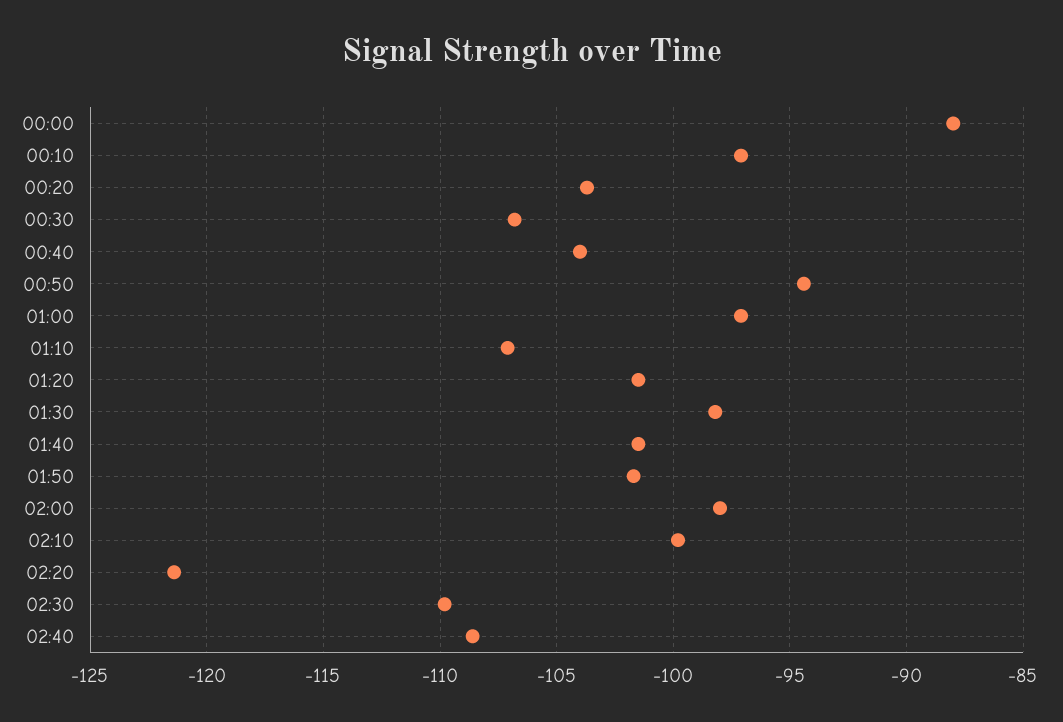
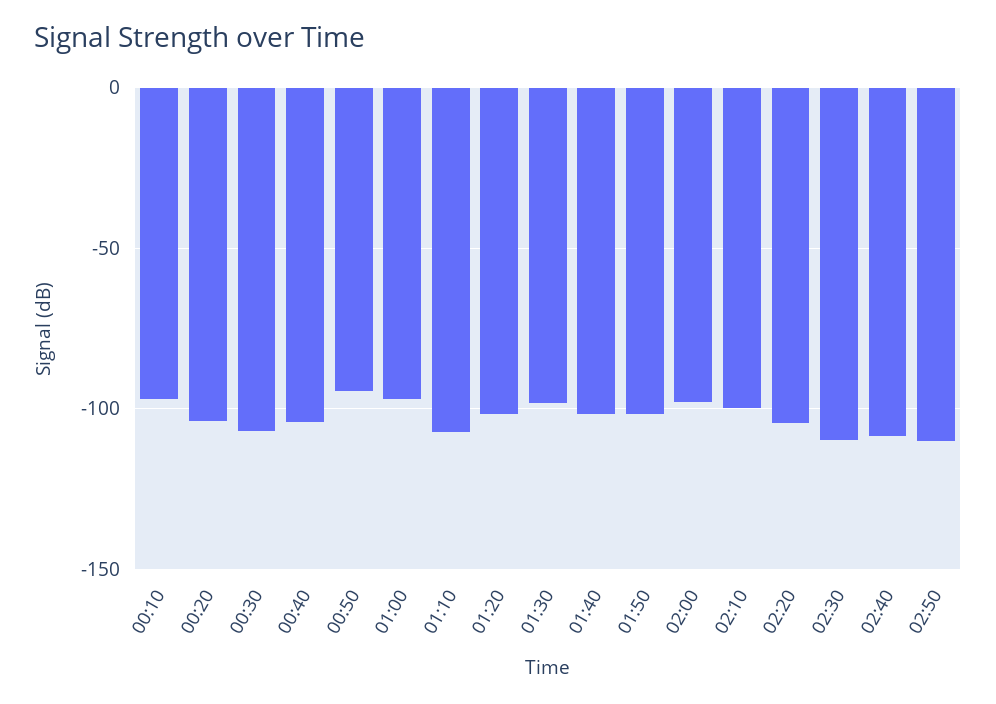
00:00: -88 -> none
02:20: -121.5 -> -105
02:50: none -> -110

